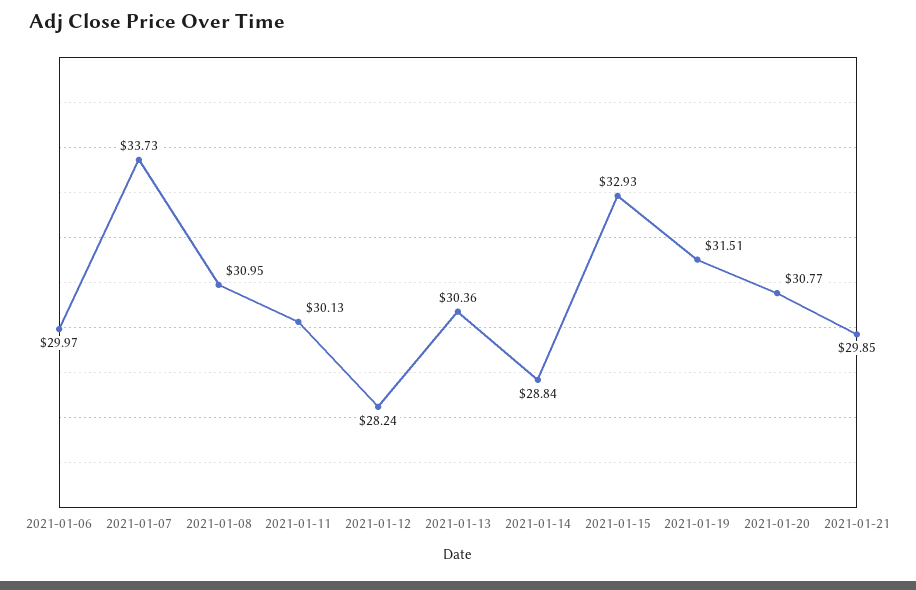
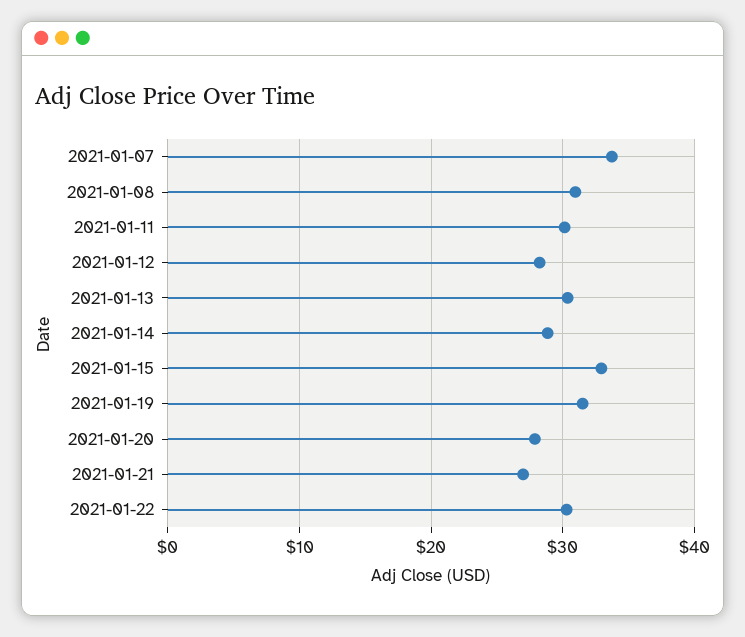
2021-01-06: 29.97 -> none
2021-01-20: 30.77 -> 28
2021-01-21: 29.85 -> 27
2021-01-22: none -> 30

